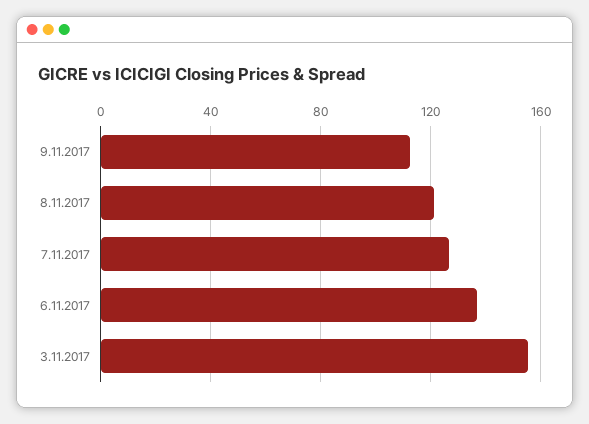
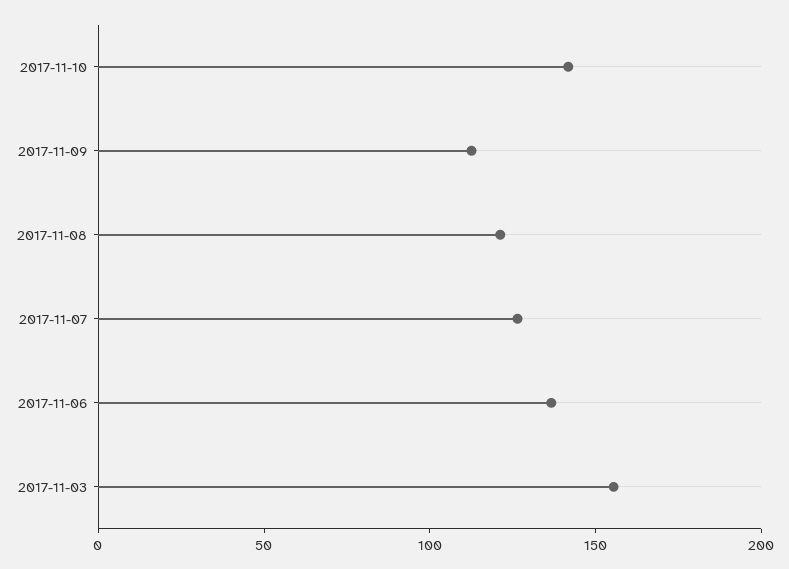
2017-11-10: none -> 140

